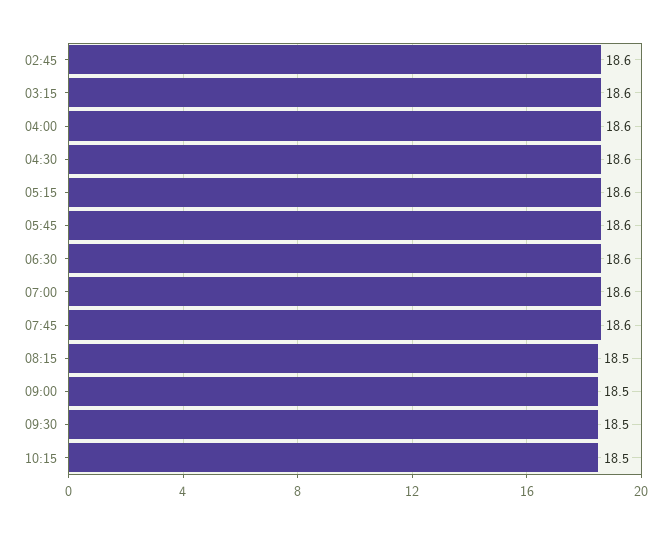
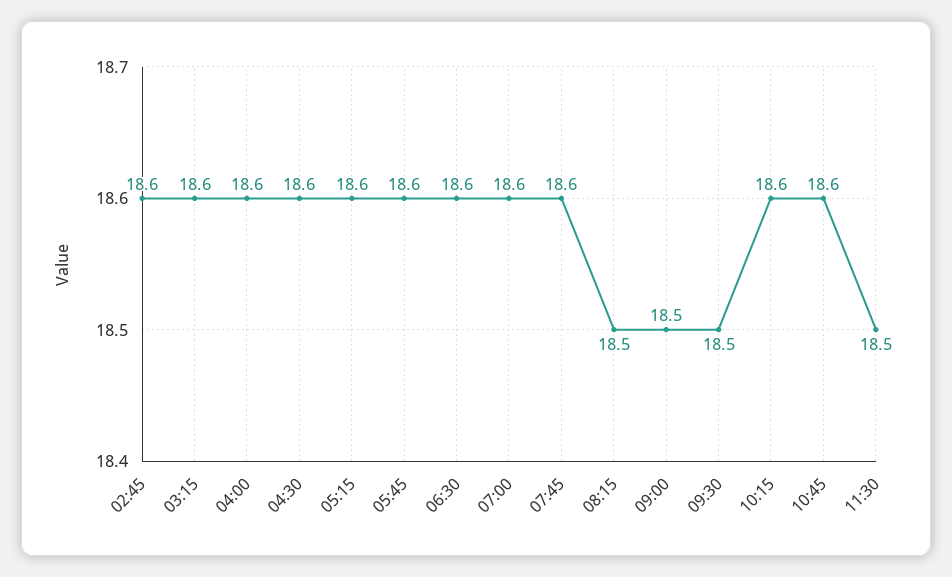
10:15: 18.5 -> 18.6
10:45: none -> 18.6
11:30: none -> 18.5

